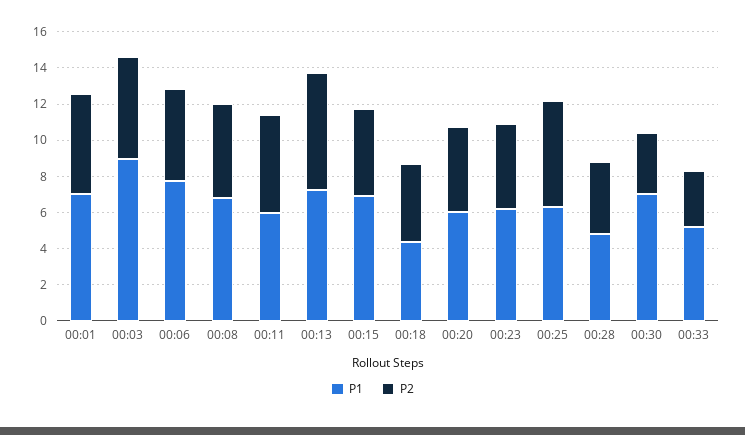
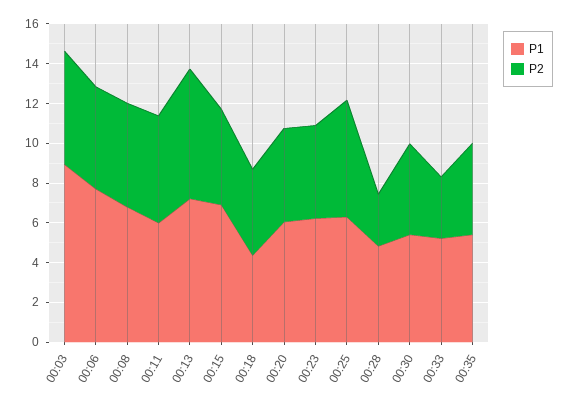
P1, 00:01: 7 -> none
P2, 00:01: 5.5 -> none
P2, 00:28: 4 -> 2.5
P1, 00:30: 7 -> 5.5
P2, 00:30: 3.5 -> 4.5
P1, 00:35: none -> 5.5
P2, 00:35: none -> 4.5

